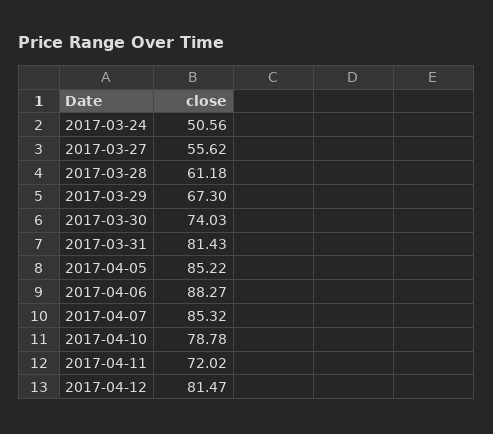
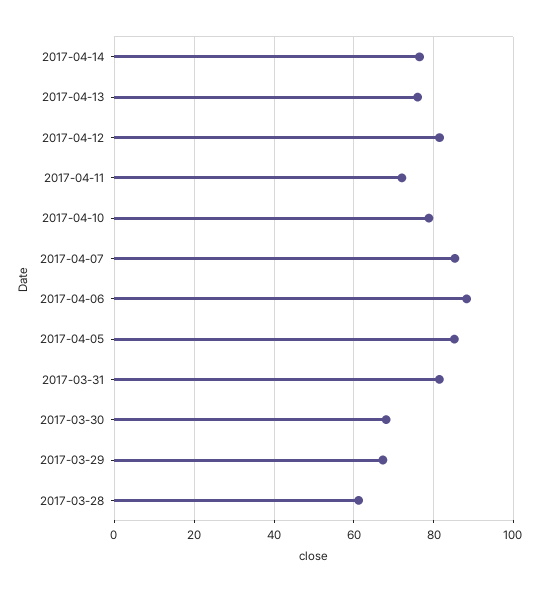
2017-03-24: 50.56 -> none
2017-03-27: 55.62 -> none
2017-03-30: 74.03 -> 68
2017-04-14: none -> 76
2017-04-13: none -> 76

